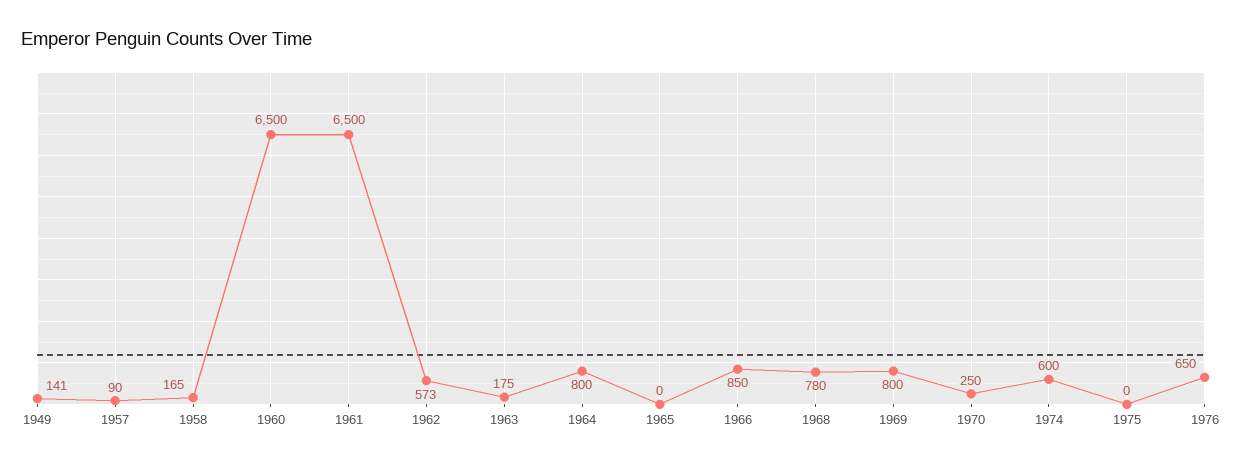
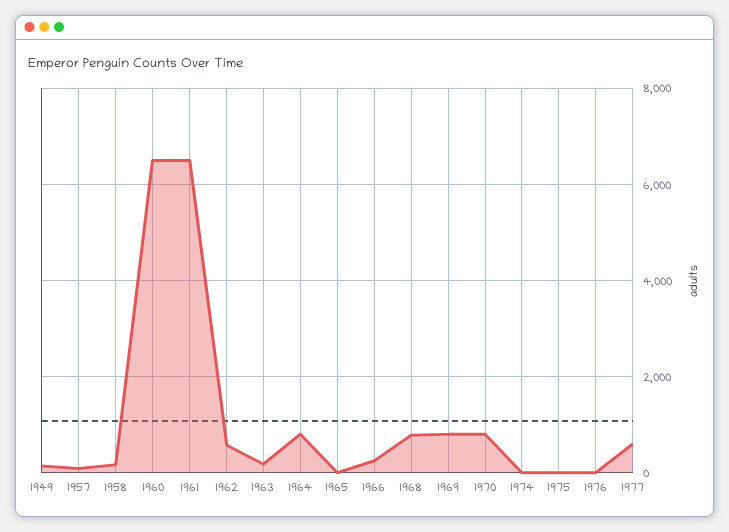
1966: 850 -> 200
1970: 250 -> 800
1974: 600 -> 0
1976: 650 -> 0
1977: none -> 600

